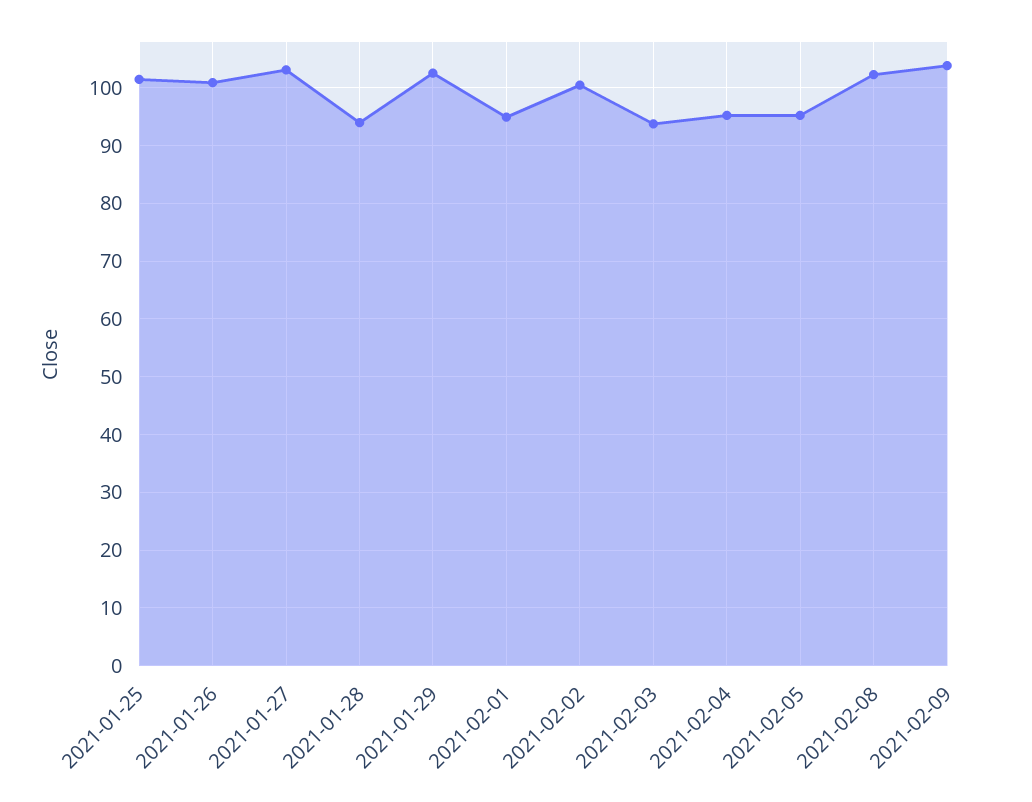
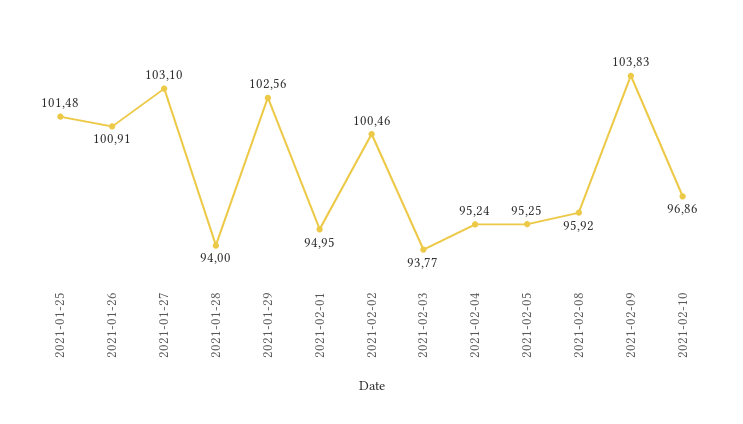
2021-02-08: 102 -> 95.92
2021-02-10: none -> 96.86

